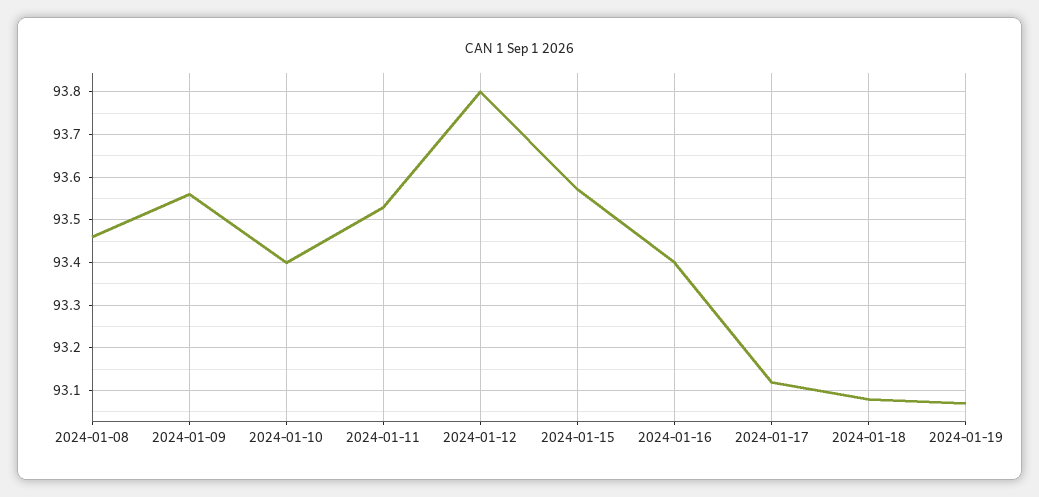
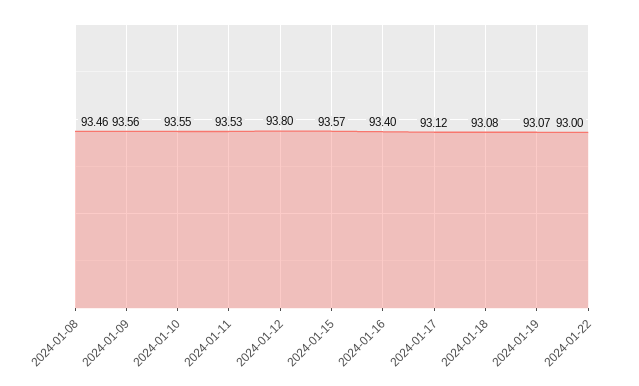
2024-01-10: 93.4 -> 93.55
2024-01-22: none -> 93

